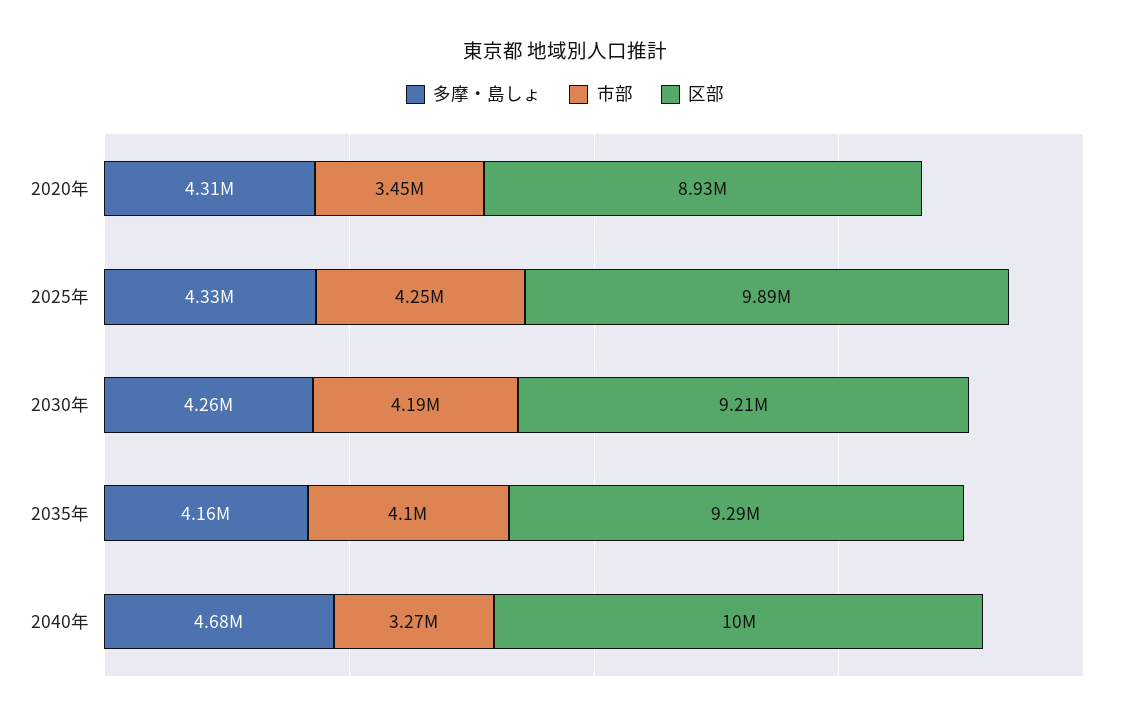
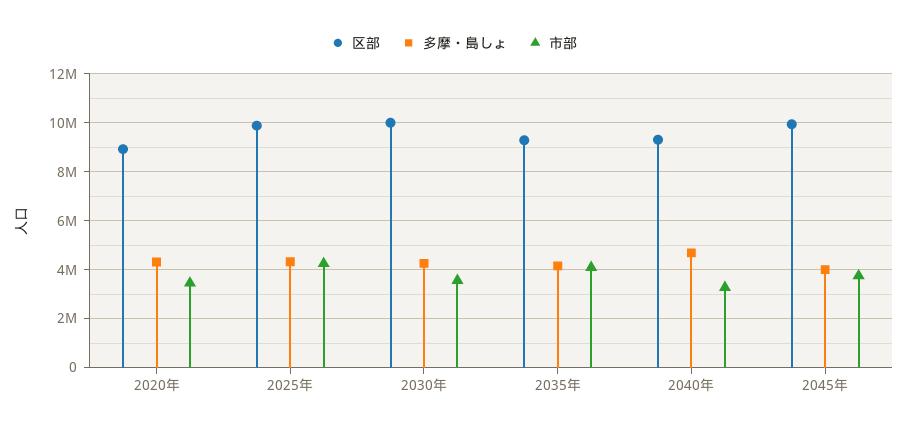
市部, 2030年: 4190000 -> 3500000
区部, 2030年: 9210000 -> 10000000
区部, 2040年: 10000000 -> 9250000
区部, 2045年: none -> 10000000
多摩・島しょ, 2045年: none -> 4000000
市部, 2045年: none -> 3750000

